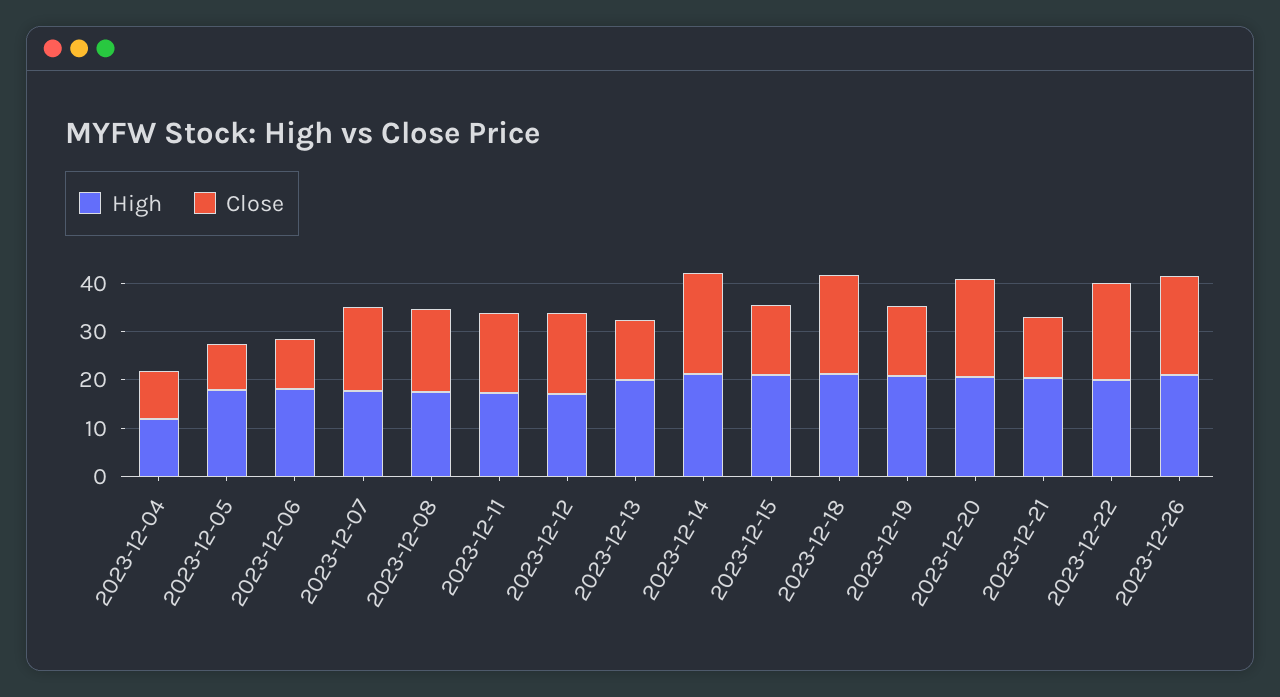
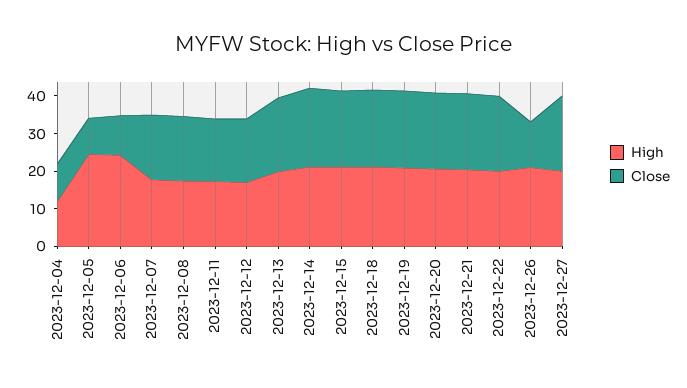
High, 2023-12-05: 18 -> 25
High, 2023-12-06: 18 -> 25
Close, 2023-12-13: 12 -> 20
Close, 2023-12-15: 14 -> 20
Close, 2023-12-19: 14 -> 20
Close, 2023-12-21: 12 -> 20
Close, 2023-12-26: 20 -> 12.5
High, 2023-12-27: none -> 20
Close, 2023-12-27: none -> 20

